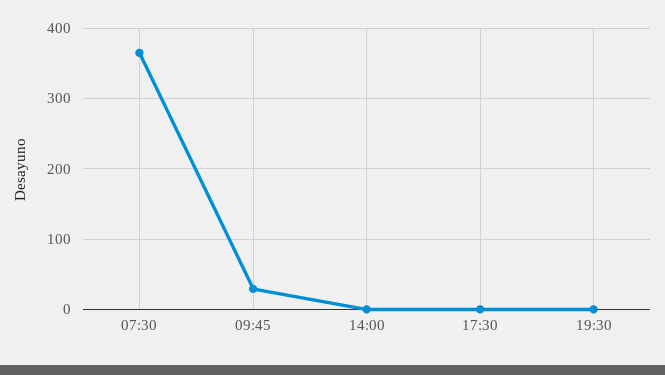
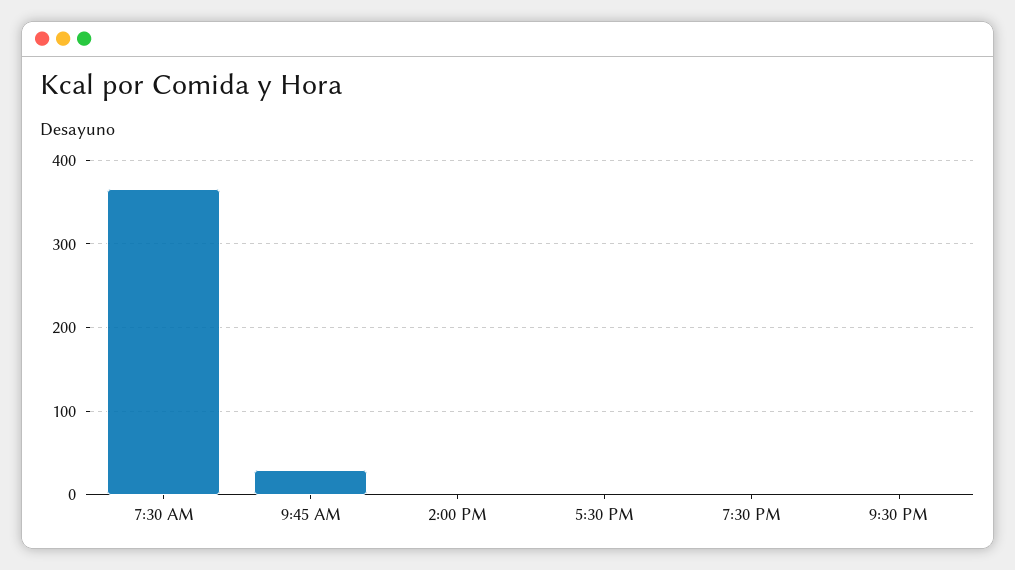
9:30 PM: none -> 0

